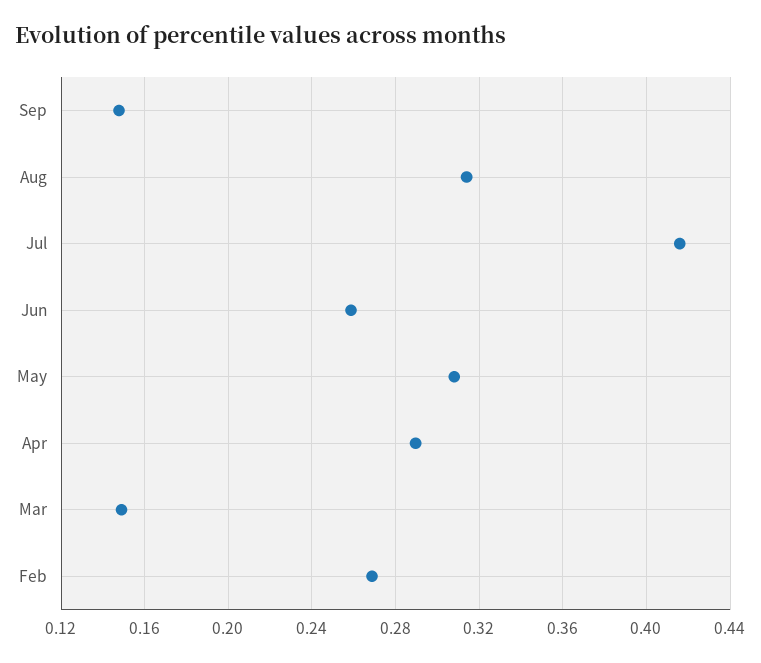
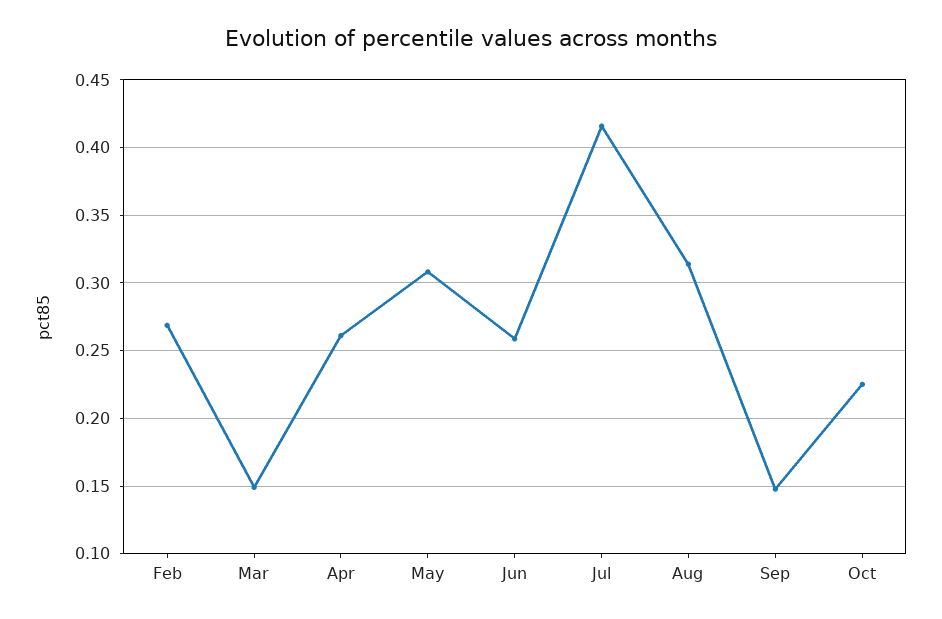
Apr: 0.29 -> 0.26
Oct: none -> 0.225

